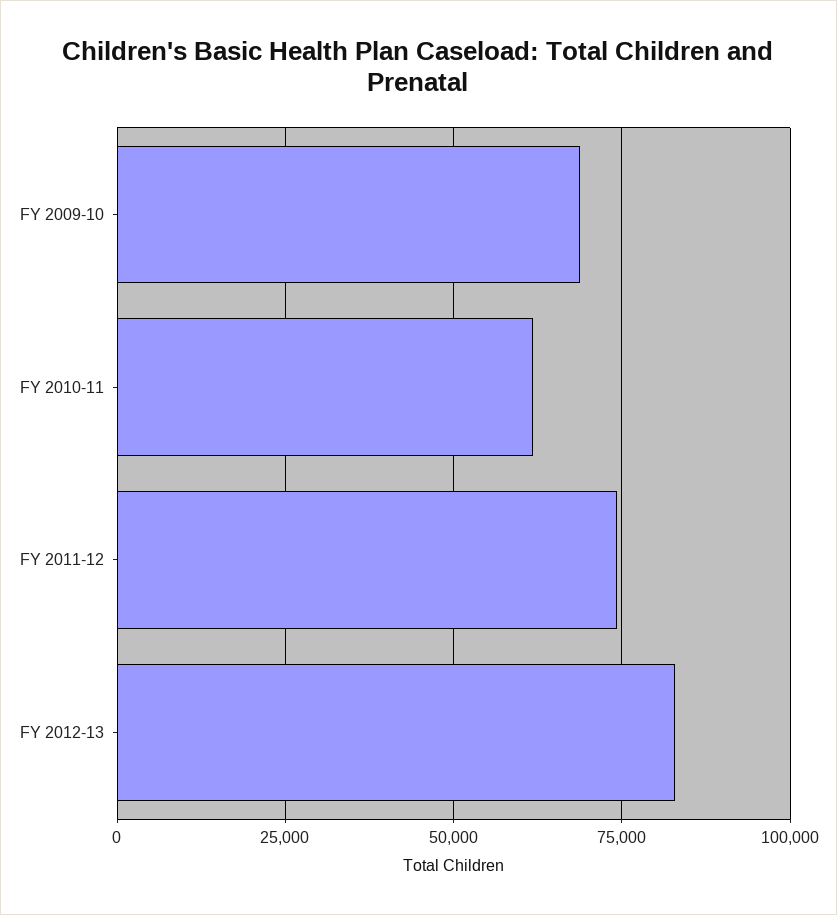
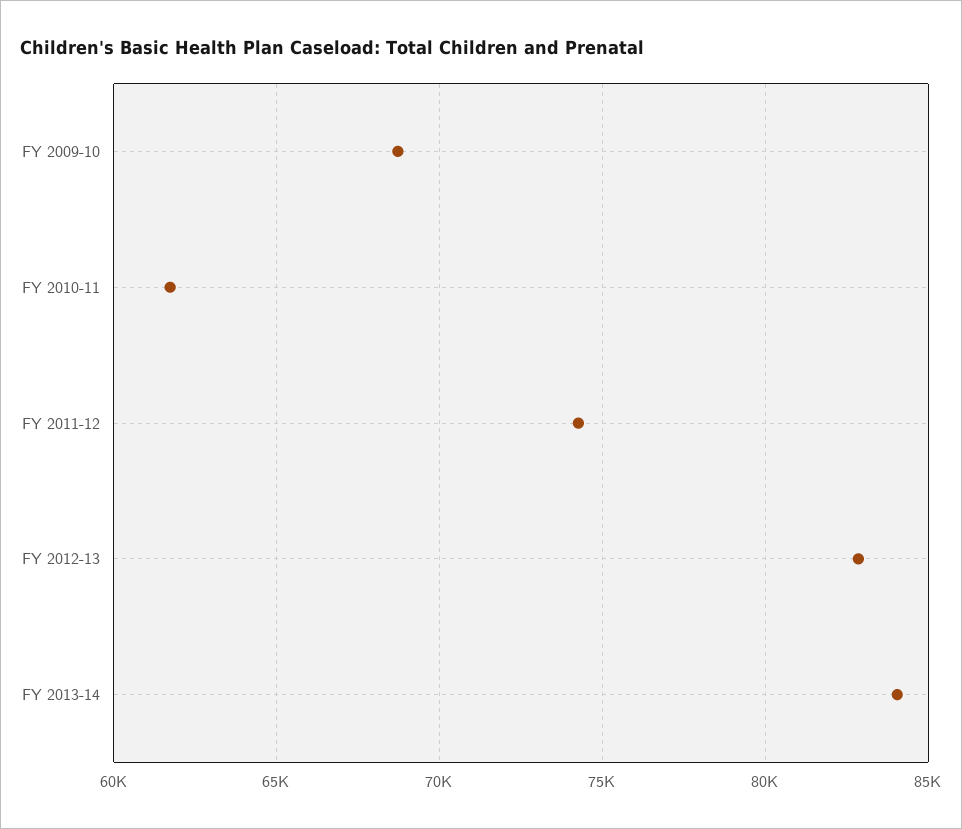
FY 2013-14: none -> 84000

